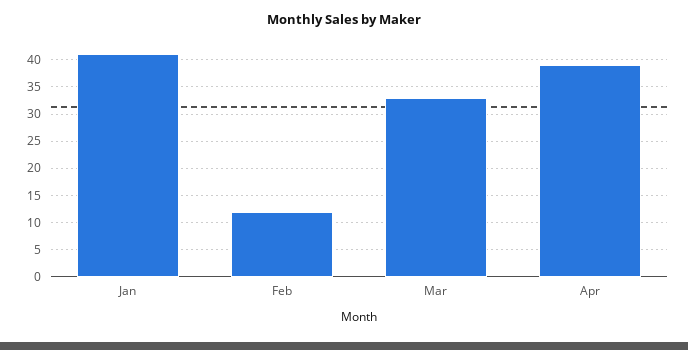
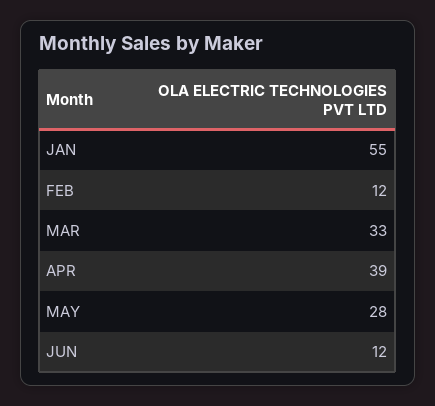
Jan: 40 -> 55
MAY: none -> 28
JUN: none -> 12

